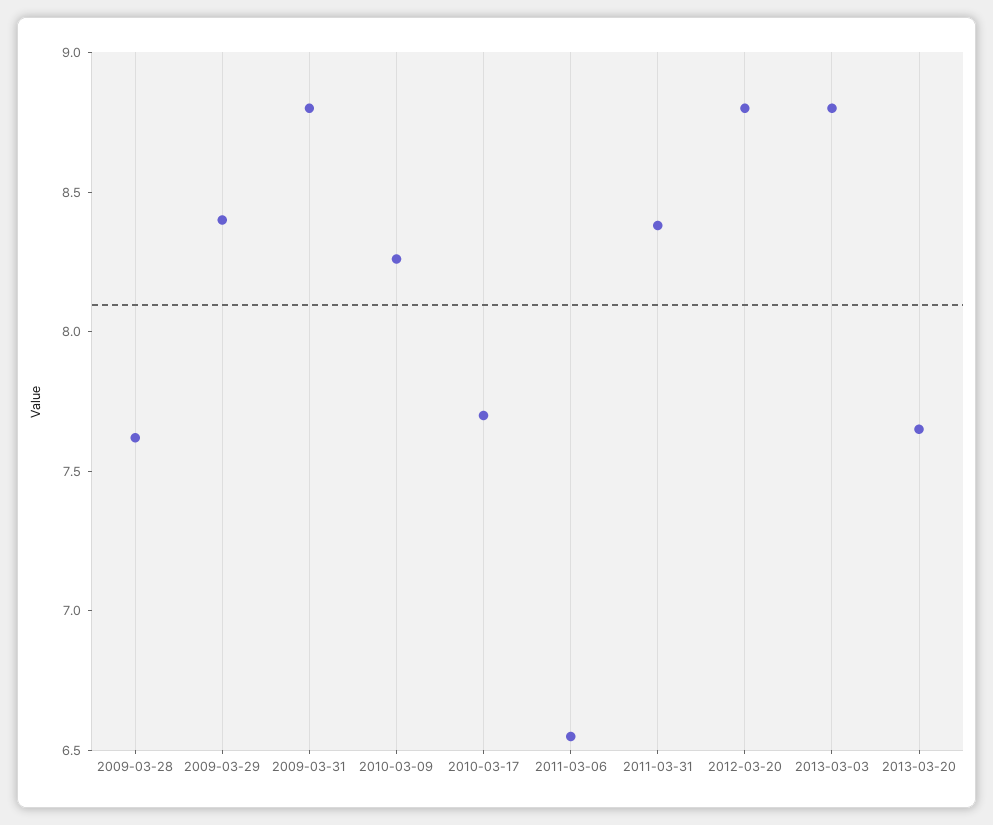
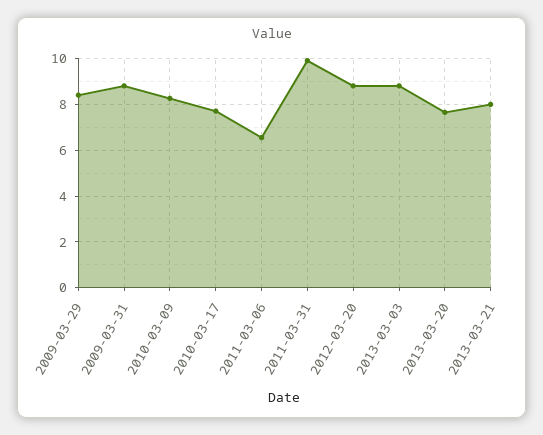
2009-03-28: 7.6 -> none
2011-03-31: 8.4 -> 10
2013-03-21: none -> 8

